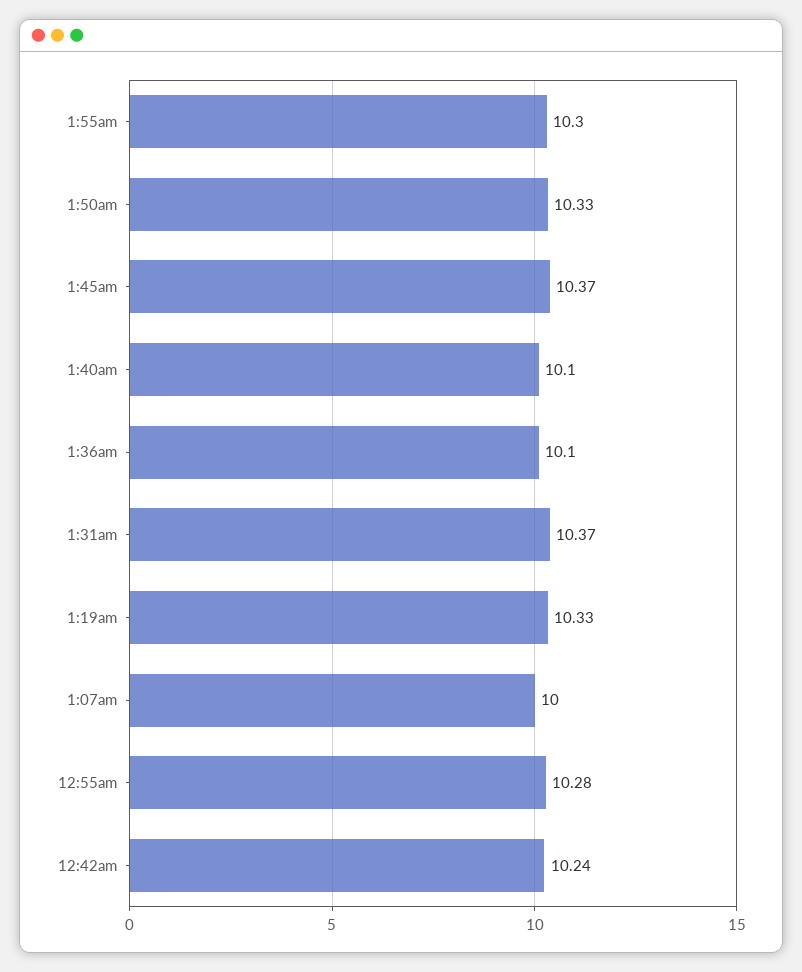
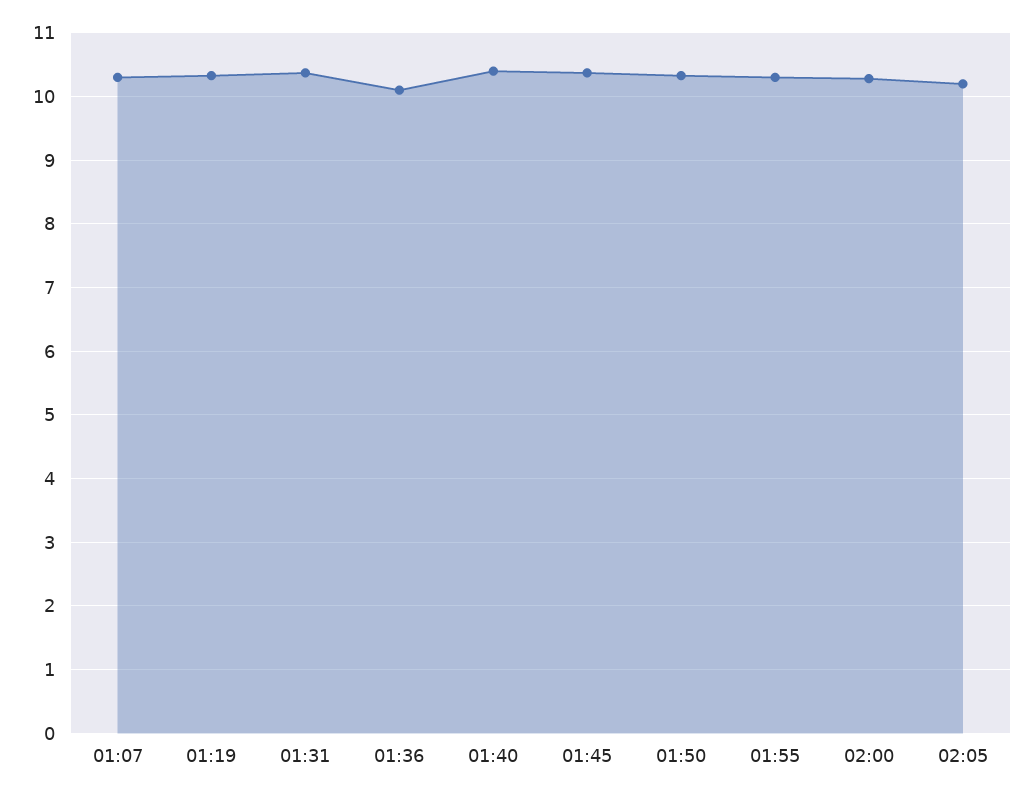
1:40am: 10.1 -> 10.4
1:07am: 10 -> 10.3
12:55am: 10.28 -> none
12:42am: 10.24 -> none
02:00: none -> 10.3
02:05: none -> 10.2

